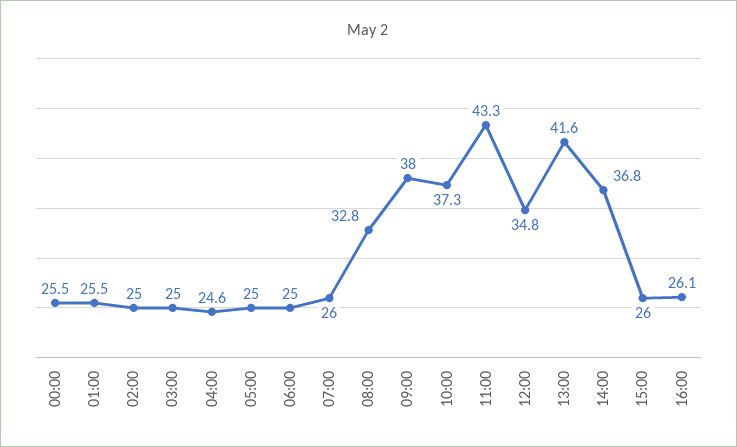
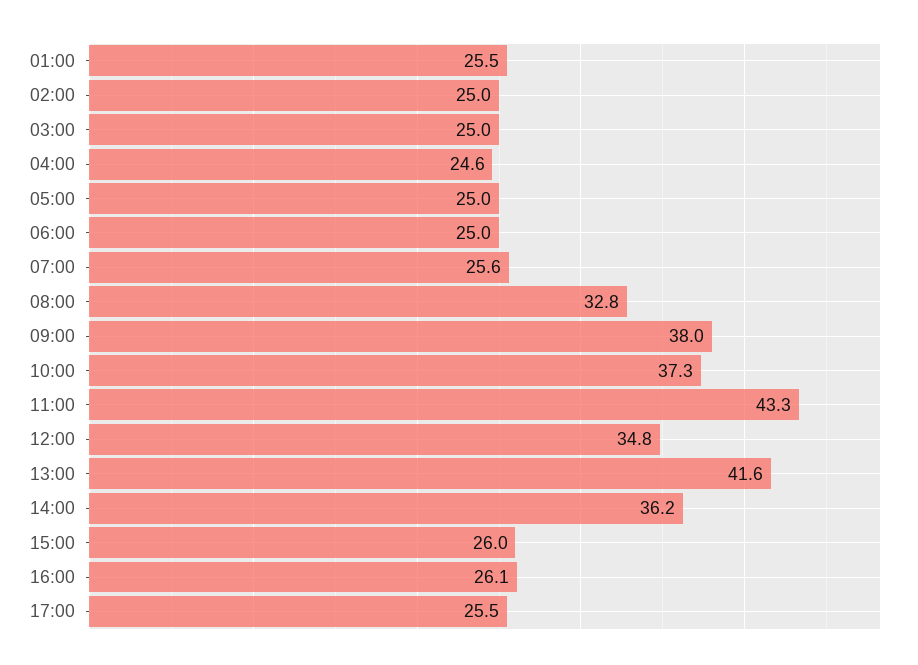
00:00: 25.5 -> none
07:00: 26 -> 25.6
14:00: 36.8 -> 36.2
17:00: none -> 25.5

